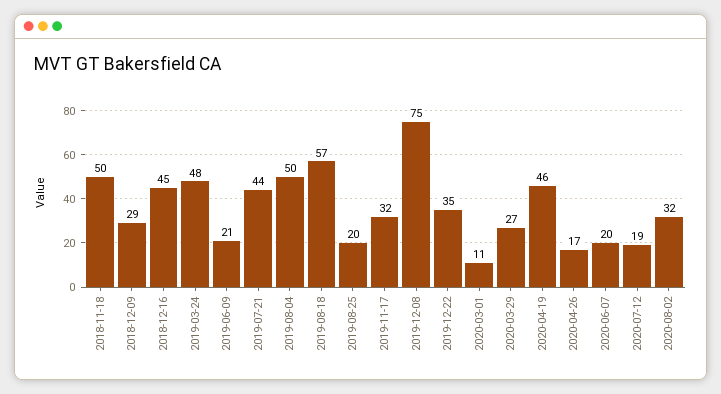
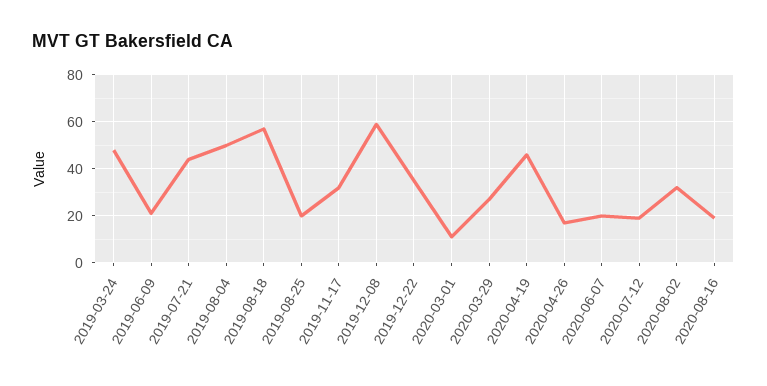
2018-11-18: 50 -> none
2018-12-09: 29 -> none
2018-12-16: 45 -> none
2019-12-08: 75 -> 60
2020-08-16: none -> 20

